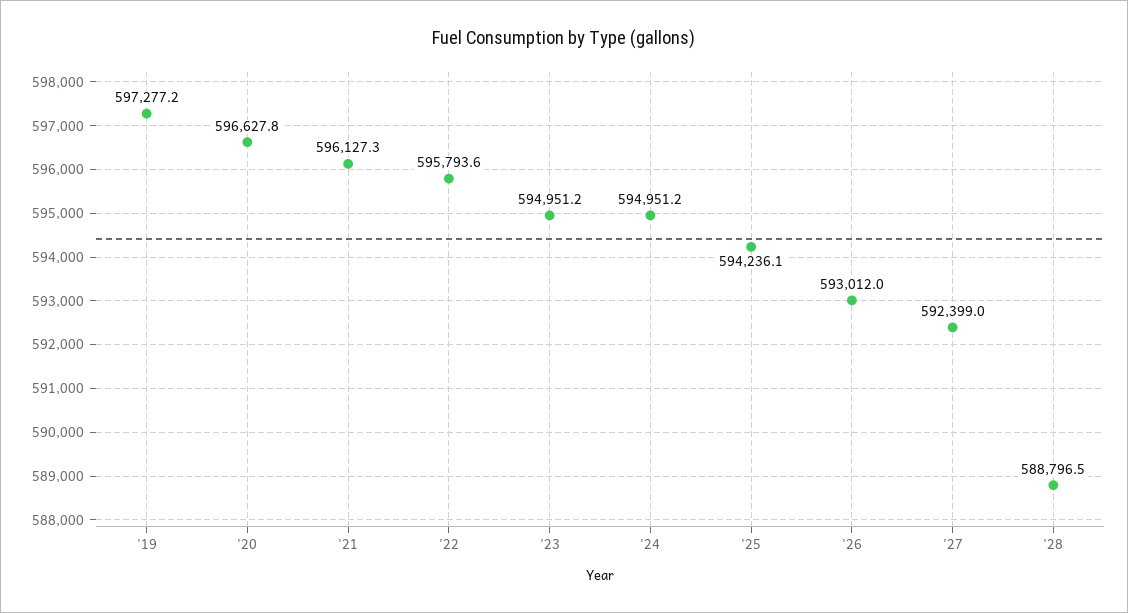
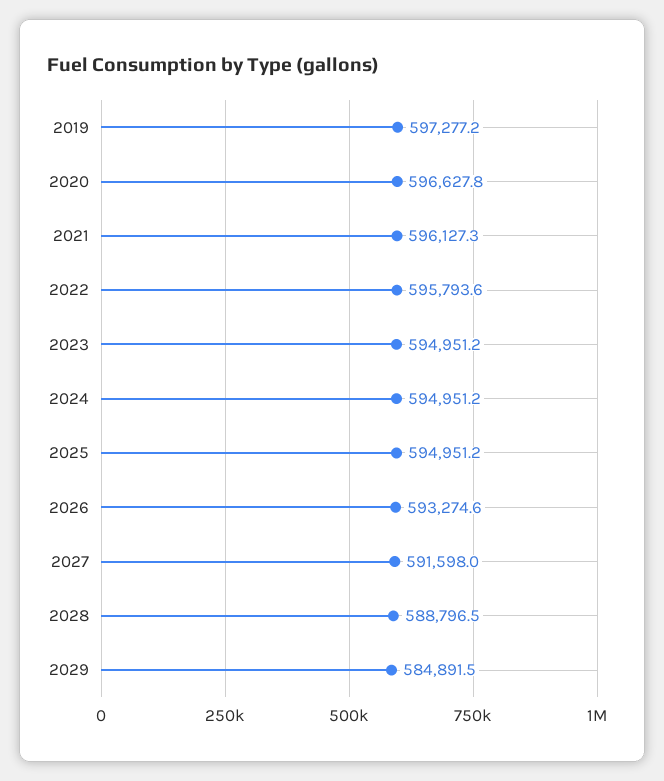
'25: 594236.1 -> 594951.2
'26: 593012 -> 593274.6
'27: 592399 -> 591598
2029: none -> 584891.5

